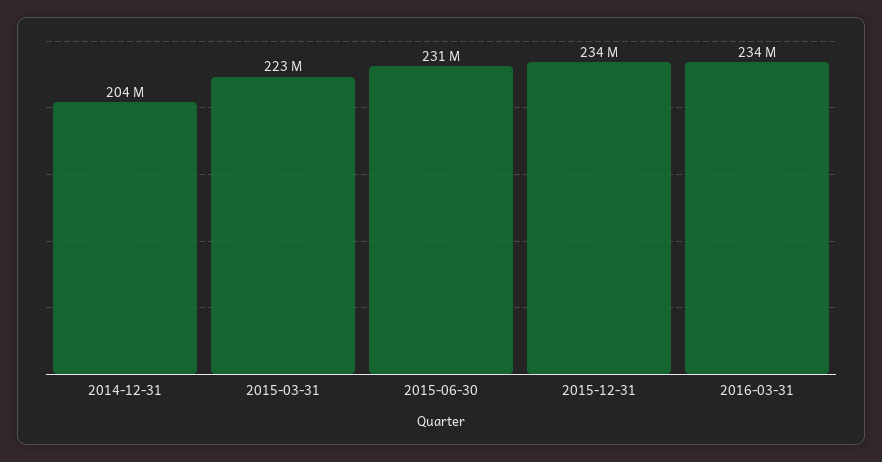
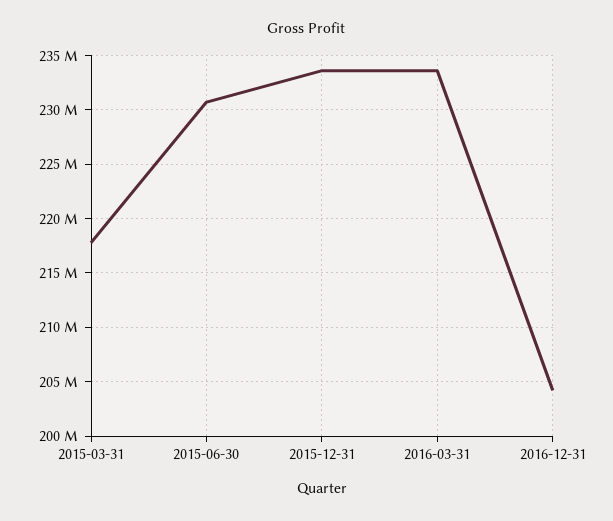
2014-12-31: 204000000 -> none
2015-03-31: 223000000 -> 218000000
2016-12-31: none -> 204000000

